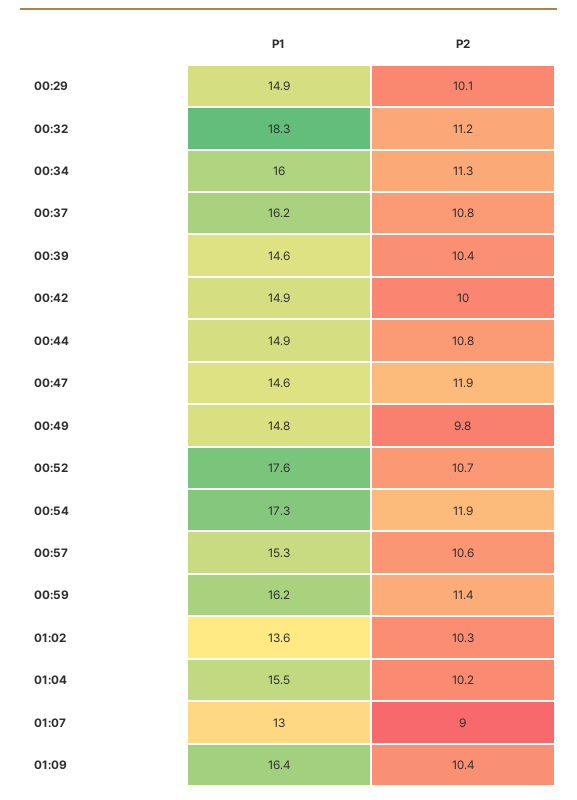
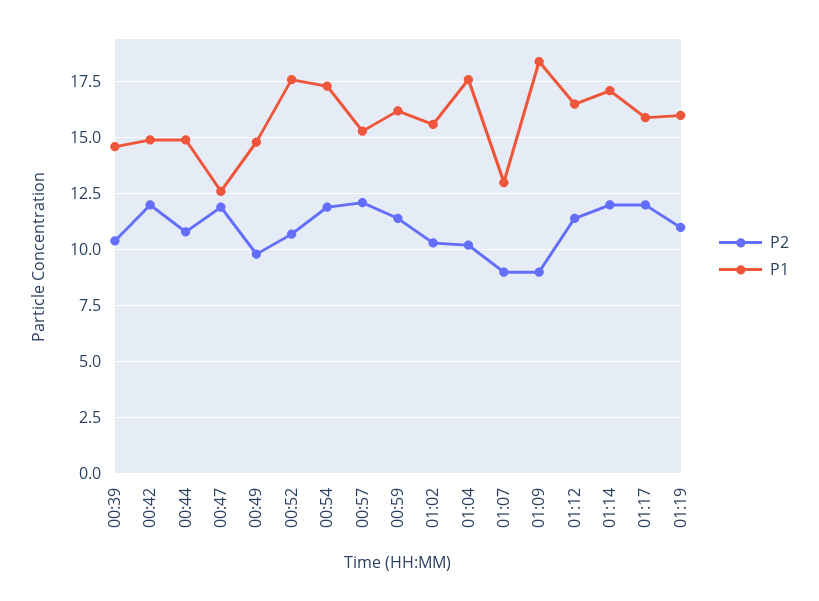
P1, 00:29: 14.9 -> none
P2, 00:29: 10.1 -> none
P1, 00:32: 18.3 -> none
P2, 00:32: 11.2 -> none
P1, 00:34: 16 -> none
P2, 00:34: 11.3 -> none
P1, 00:37: 16.2 -> none
P2, 00:37: 10.8 -> none
P2, 00:42: 10 -> 12
P1, 00:47: 14.6 -> 12.5
P2, 00:57: 10.6 -> 12
P1, 01:02: 13.6 -> 15.5
P1, 01:04: 15.5 -> 17.5
P1, 01:09: 16.4 -> 18.5
P2, 01:09: 10.4 -> 9
P2, 01:12: none -> 11.5
P1, 01:12: none -> 16.5
P2, 01:14: none -> 12
P1, 01:14: none -> 17
P2, 01:17: none -> 12
P1, 01:17: none -> 16
P2, 01:19: none -> 11
P1, 01:19: none -> 16

